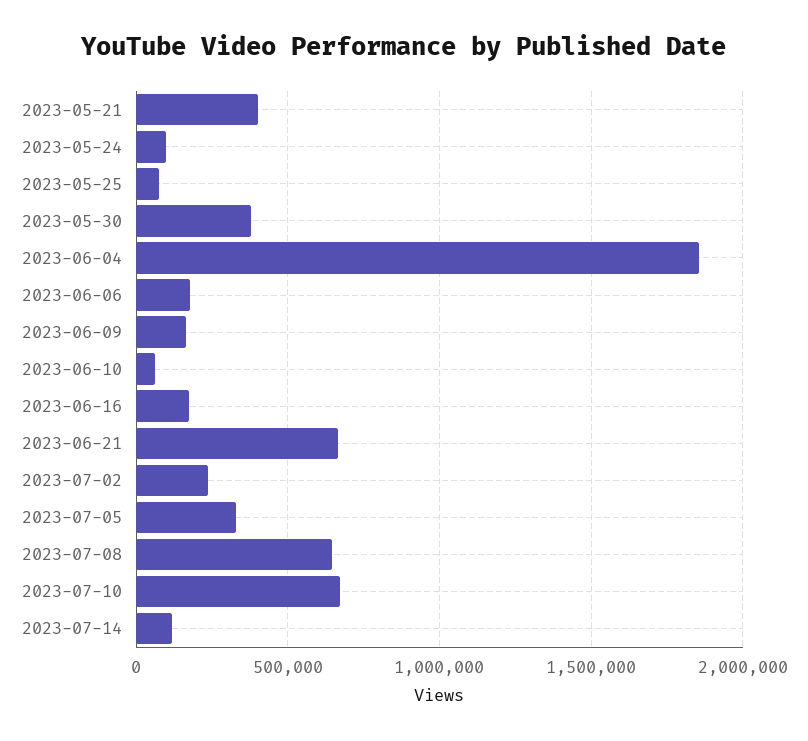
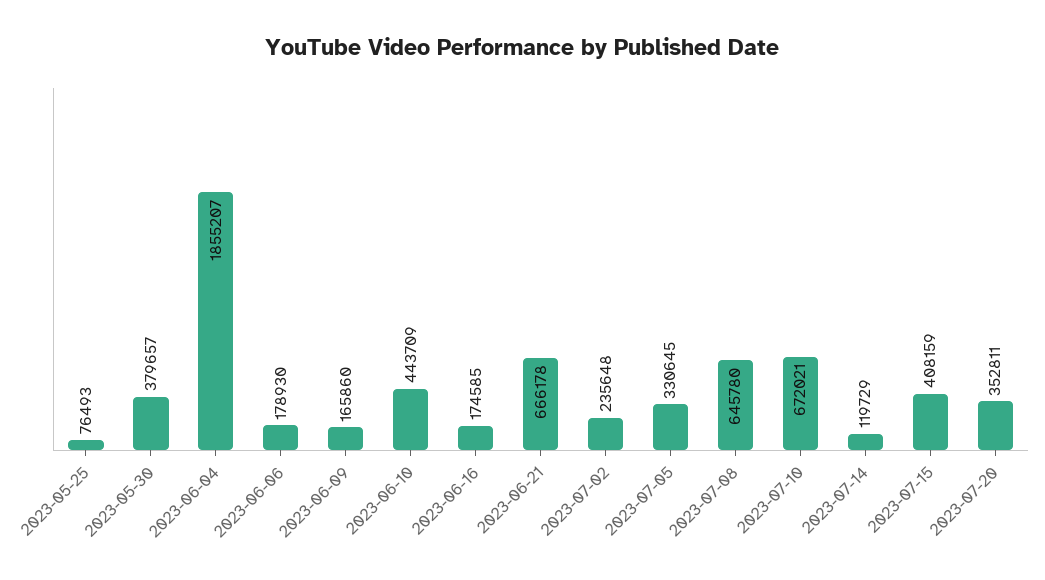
2023-05-21: 400000 -> none
2023-05-24: 100000 -> none
2023-06-10: 50000 -> 443709
2023-07-15: none -> 408159
2023-07-20: none -> 352811

